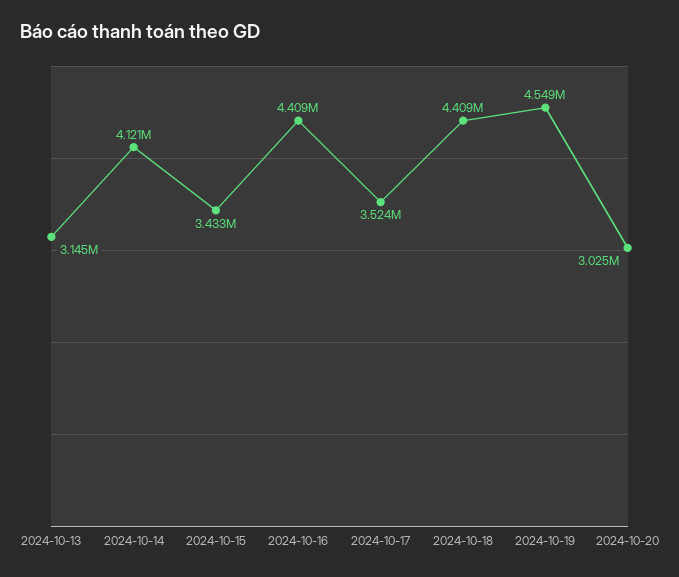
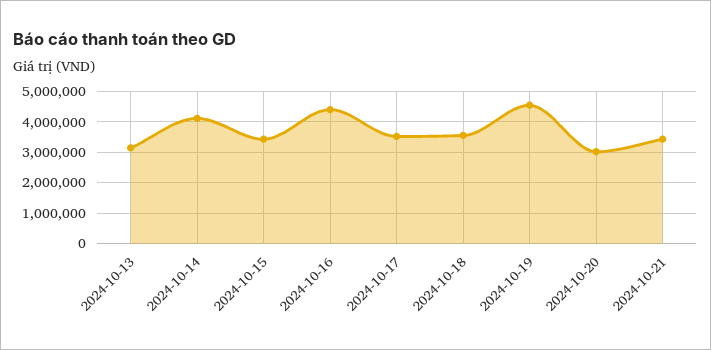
2024-10-18: 4409000 -> 3600000
2024-10-21: none -> 3400000

